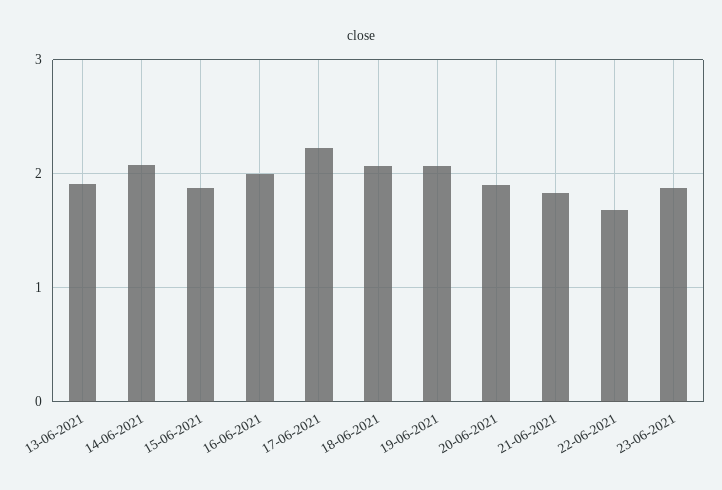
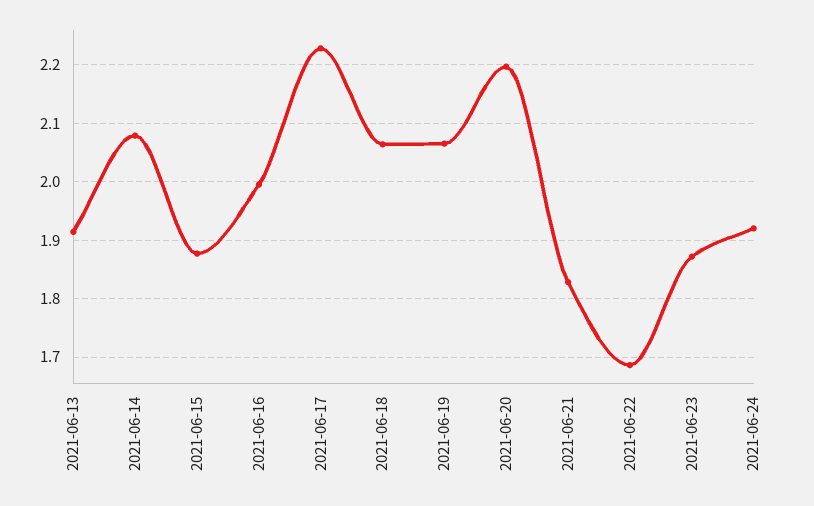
20-06-2021: 1.9 -> 2.2
2021-06-24: none -> 1.92

